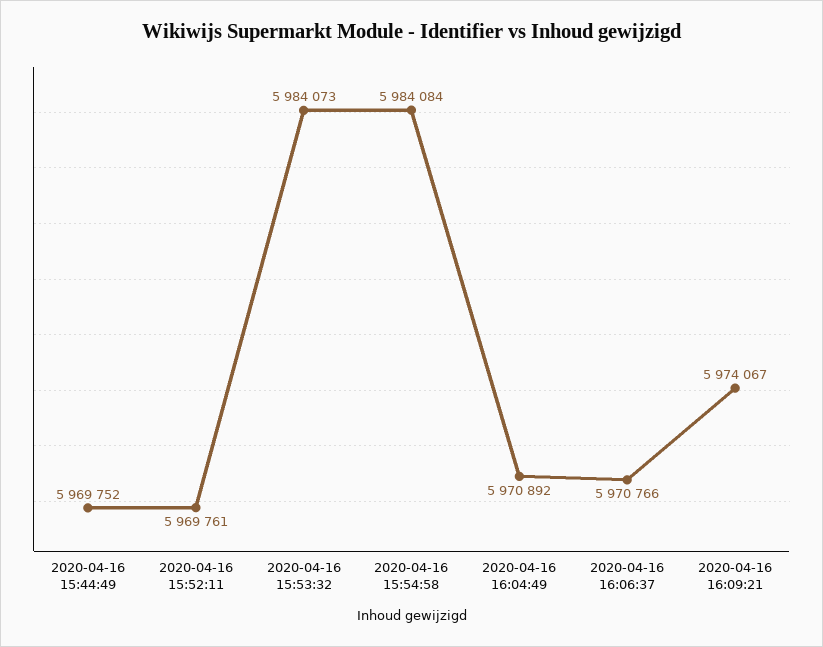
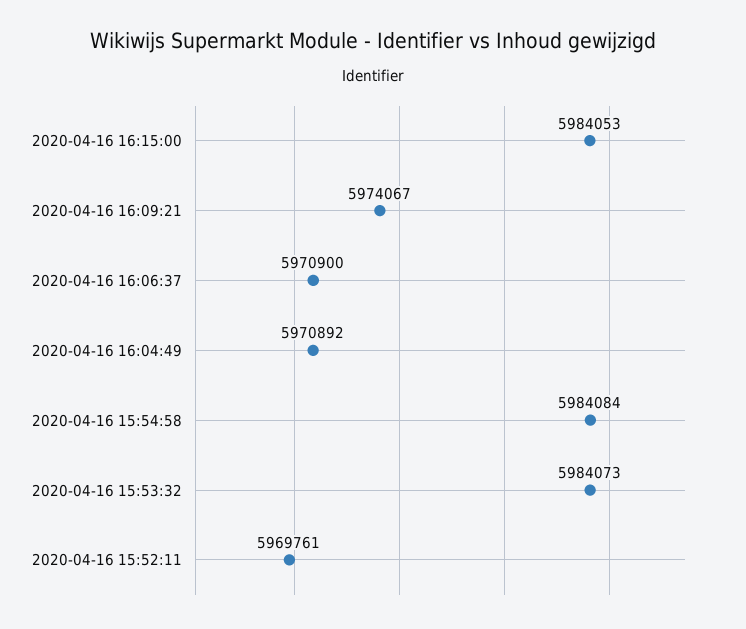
2020-04-16 15:44:49: 5969752 -> none
2020-04-16 16:06:37: 5970766 -> 5970900
2020-04-16 16:15:00: none -> 5984053

